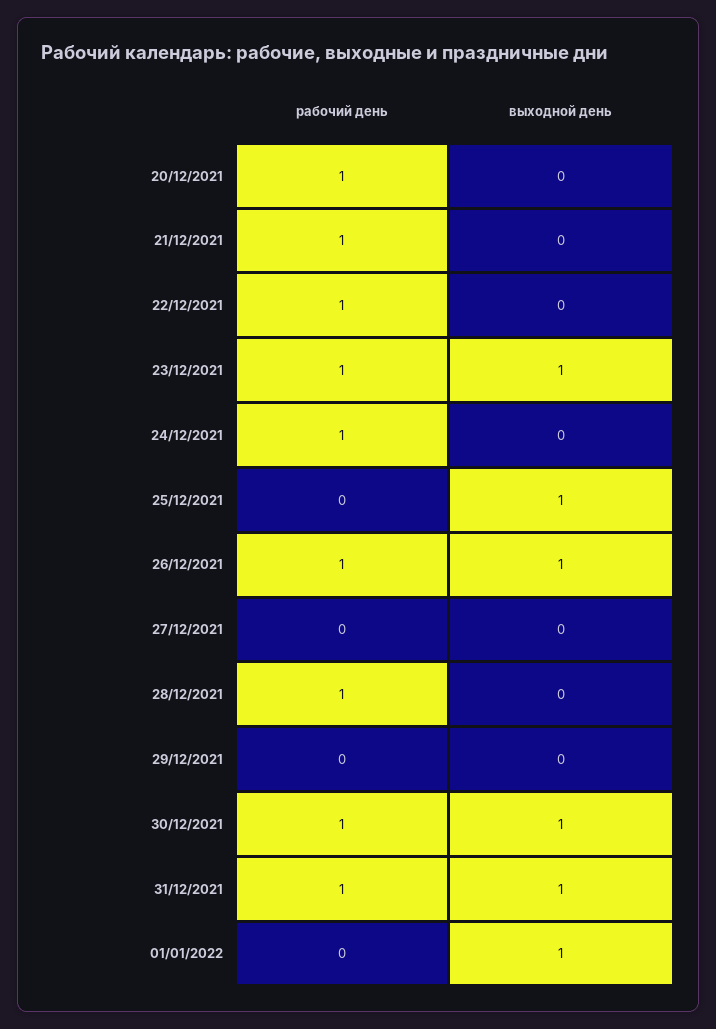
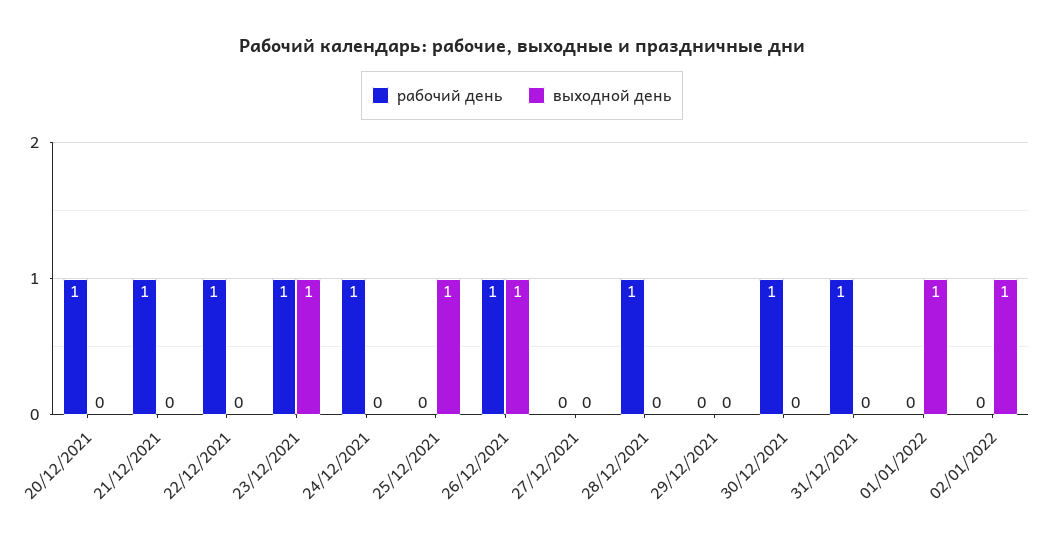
выходной день, 30/12/2021: 1 -> 0
выходной день, 31/12/2021: 1 -> 0
рабочий день, 02/01/2022: none -> 0
выходной день, 02/01/2022: none -> 1

